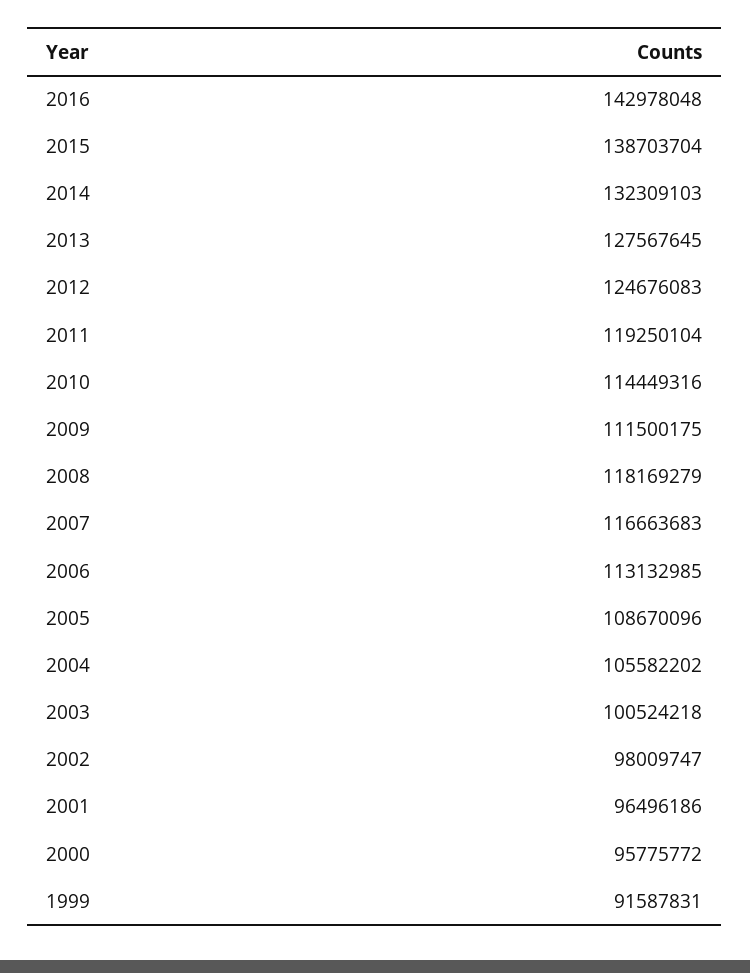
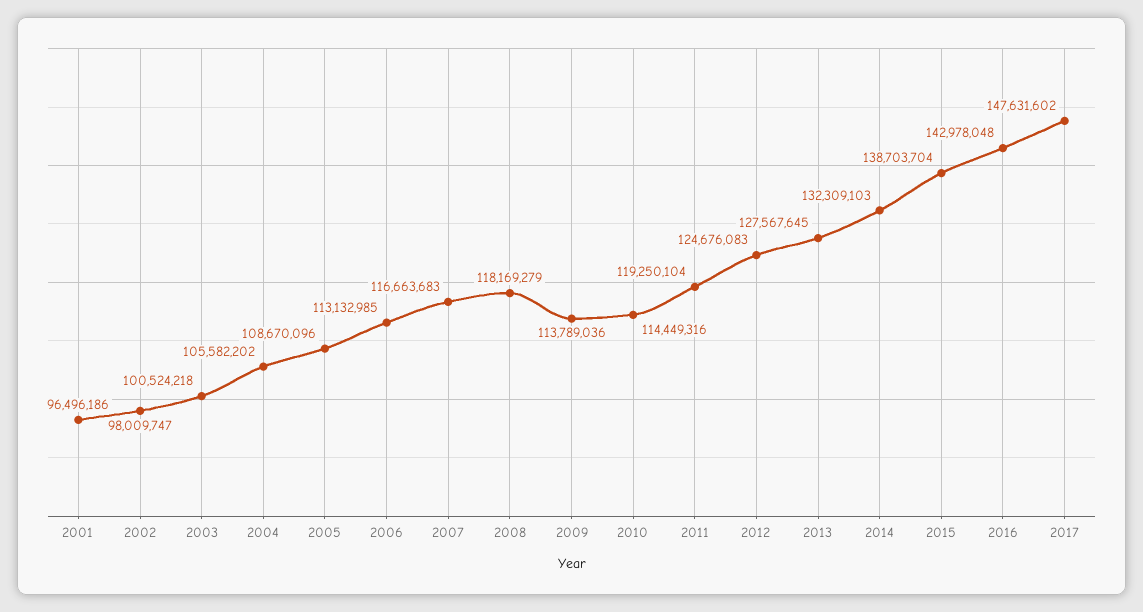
2009: 111500175 -> 113789036
2000: 95775772 -> none
1999: 91587831 -> none
2017: none -> 147631602

